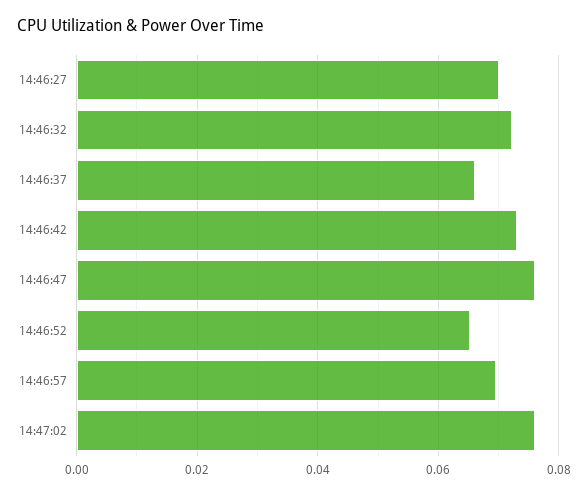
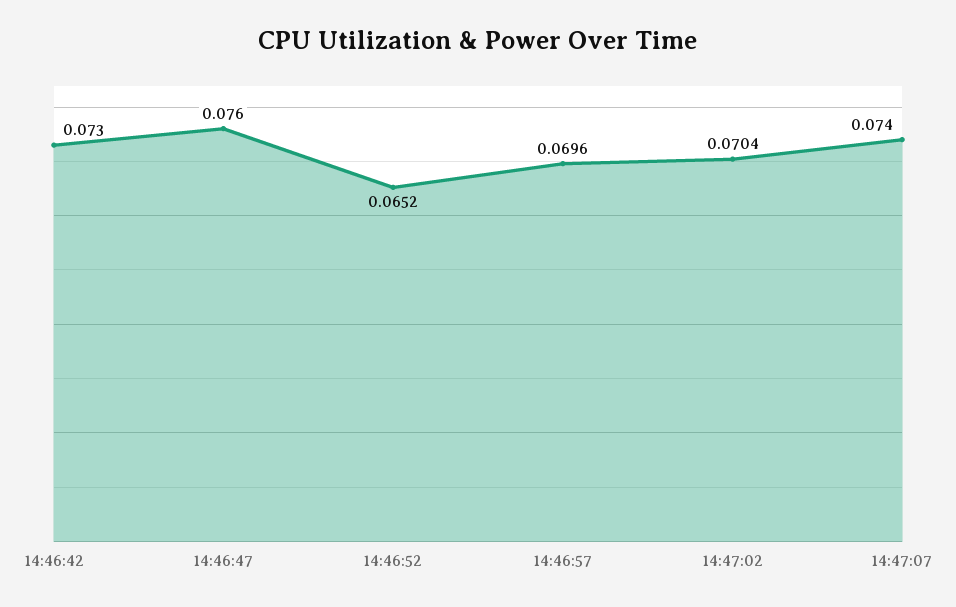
14:46:27: 0.07 -> none
14:46:32: 0.072 -> none
14:46:37: 0.066 -> none
14:47:02: 0.076 -> 0.0704
14:47:07: none -> 0.074

